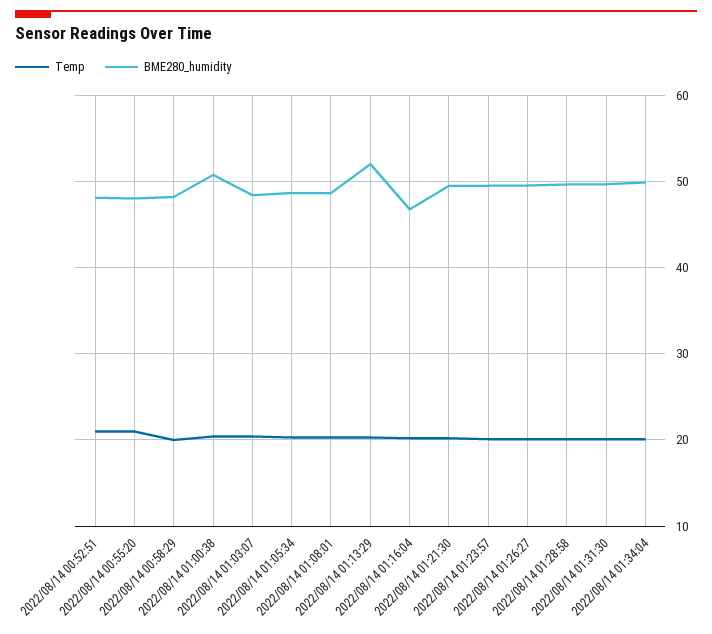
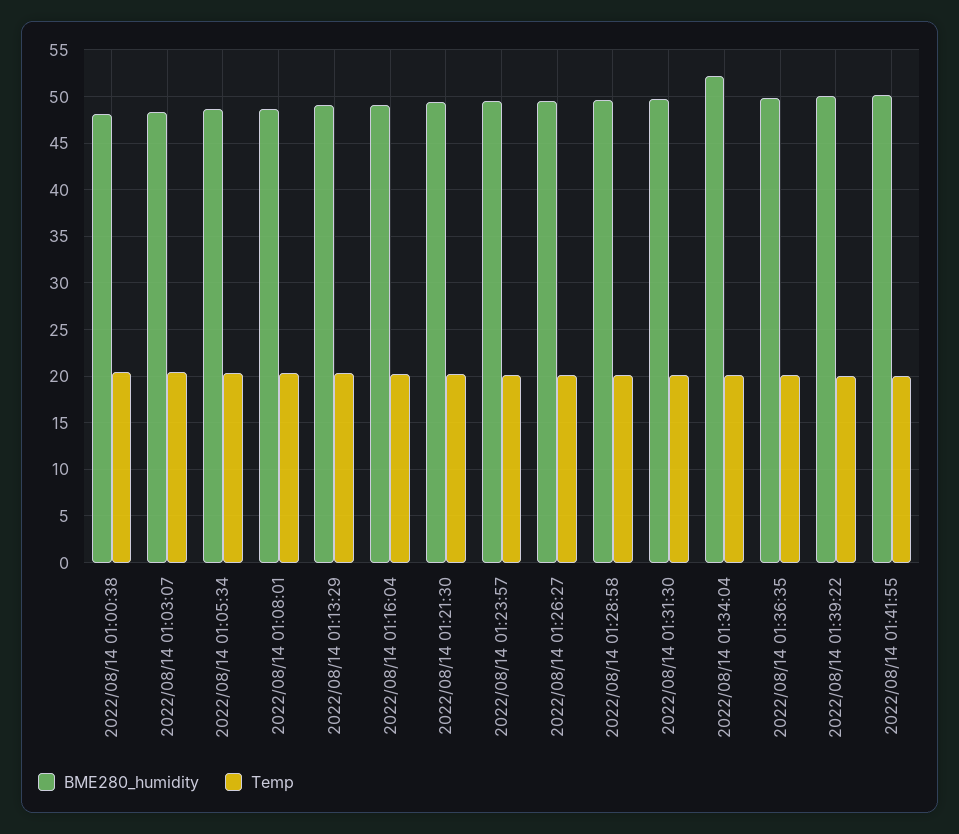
Temp, 2022/08/14 00:52:51: 21 -> none
BME280_humidity, 2022/08/14 00:52:51: 48 -> none
Temp, 2022/08/14 00:55:20: 21 -> none
BME280_humidity, 2022/08/14 00:55:20: 48 -> none
Temp, 2022/08/14 00:58:29: 20 -> none
BME280_humidity, 2022/08/14 00:58:29: 48 -> none
BME280_humidity, 2022/08/14 01:00:38: 51 -> 48
BME280_humidity, 2022/08/14 01:13:29: 52 -> 49
BME280_humidity, 2022/08/14 01:16:04: 47 -> 49
BME280_humidity, 2022/08/14 01:34:04: 50 -> 52
BME280_humidity, 2022/08/14 01:36:35: none -> 50
Temp, 2022/08/14 01:36:35: none -> 20
BME280_humidity, 2022/08/14 01:39:22: none -> 50
Temp, 2022/08/14 01:39:22: none -> 20
BME280_humidity, 2022/08/14 01:41:55: none -> 50
Temp, 2022/08/14 01:41:55: none -> 20

